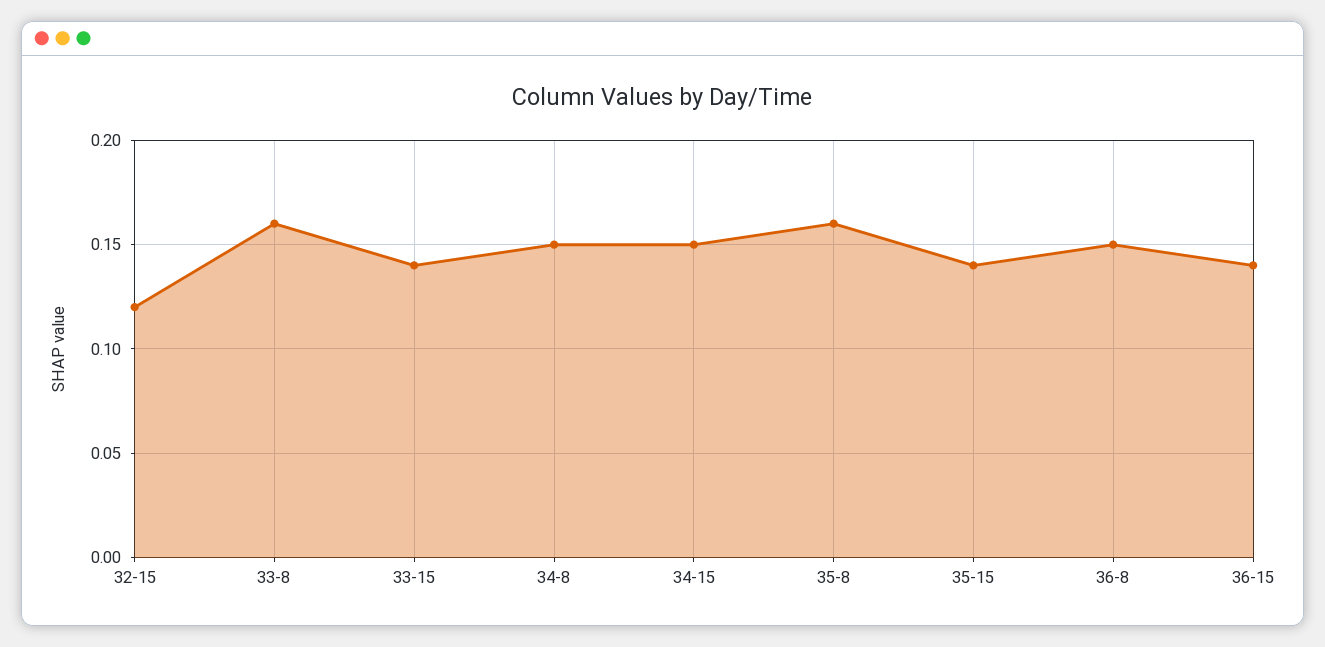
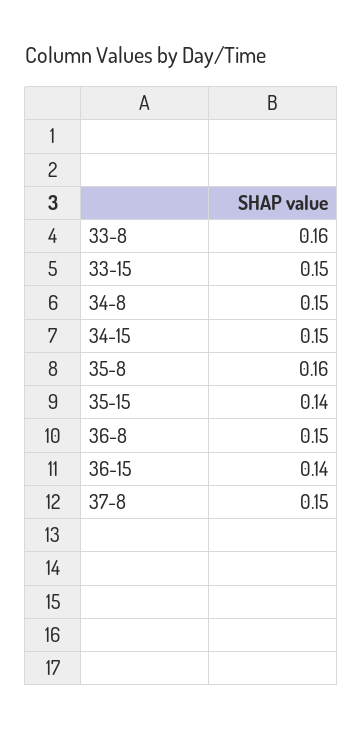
32-15: 0.12 -> none
33-15: 0.14 -> 0.15
37-8: none -> 0.15

